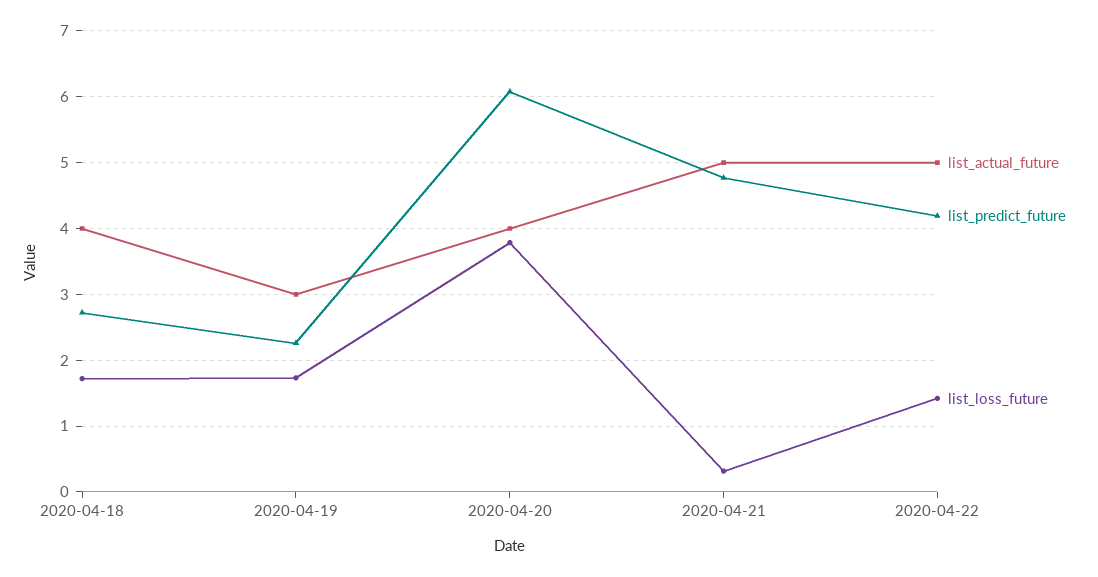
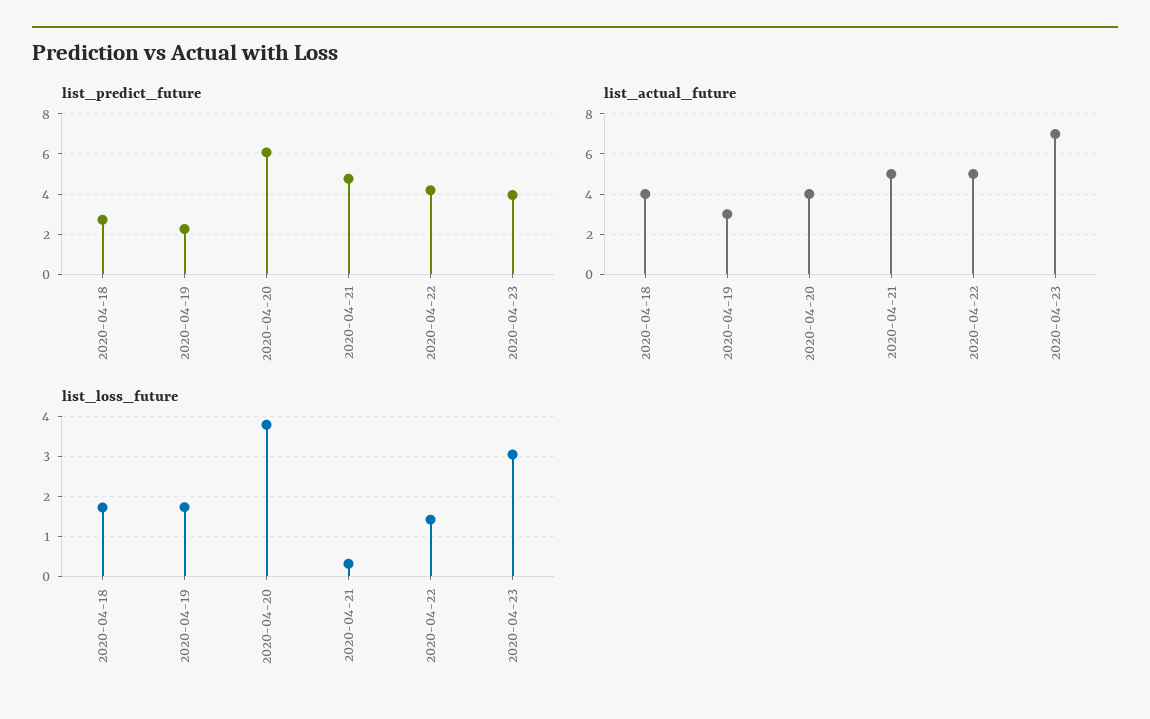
list_predict_future, 2020-04-23: none -> 4
list_actual_future, 2020-04-23: none -> 7
list_loss_future, 2020-04-23: none -> 3

